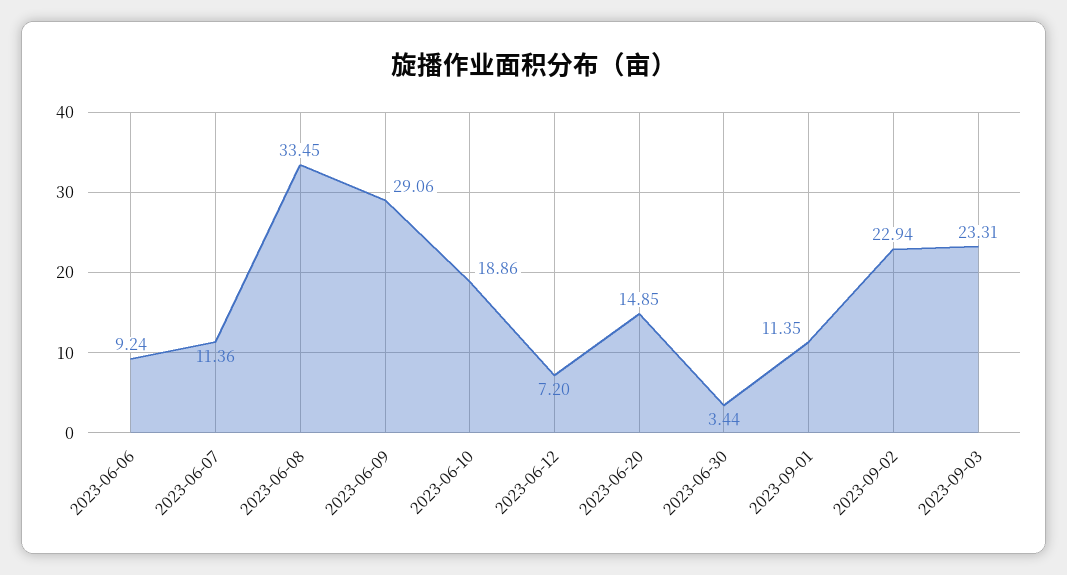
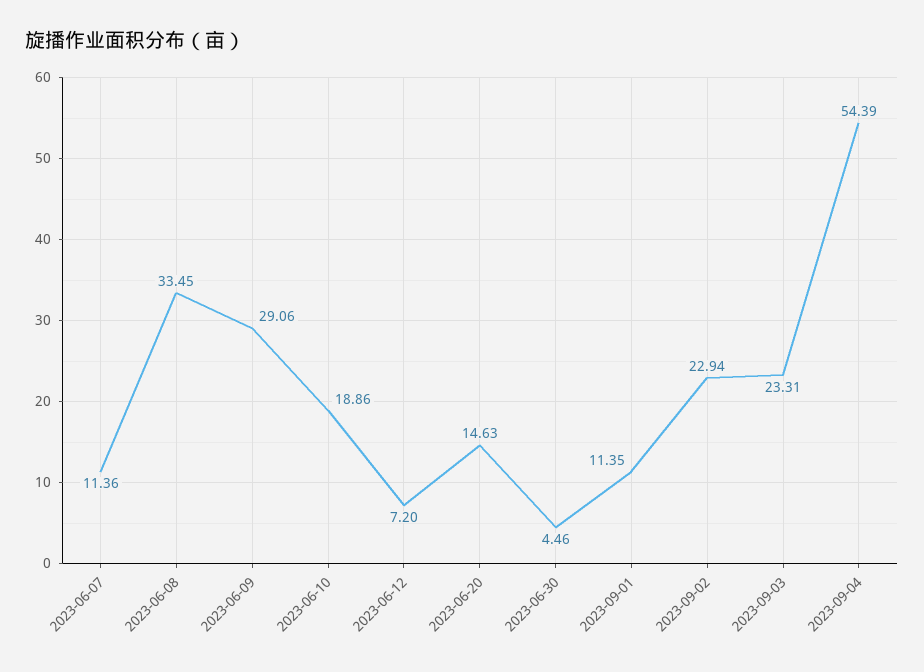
2023-06-06: 9.24 -> none
2023-06-20: 14.85 -> 14.63
2023-06-30: 3.44 -> 4.46
2023-09-04: none -> 54.39

